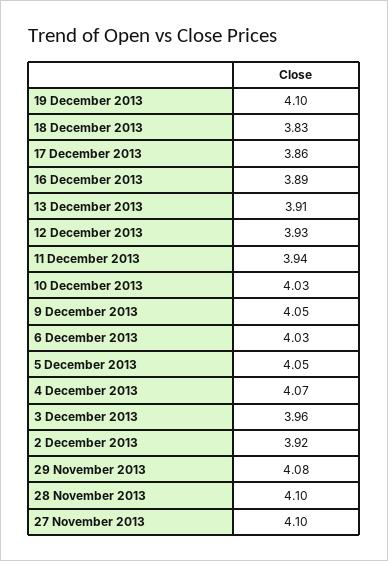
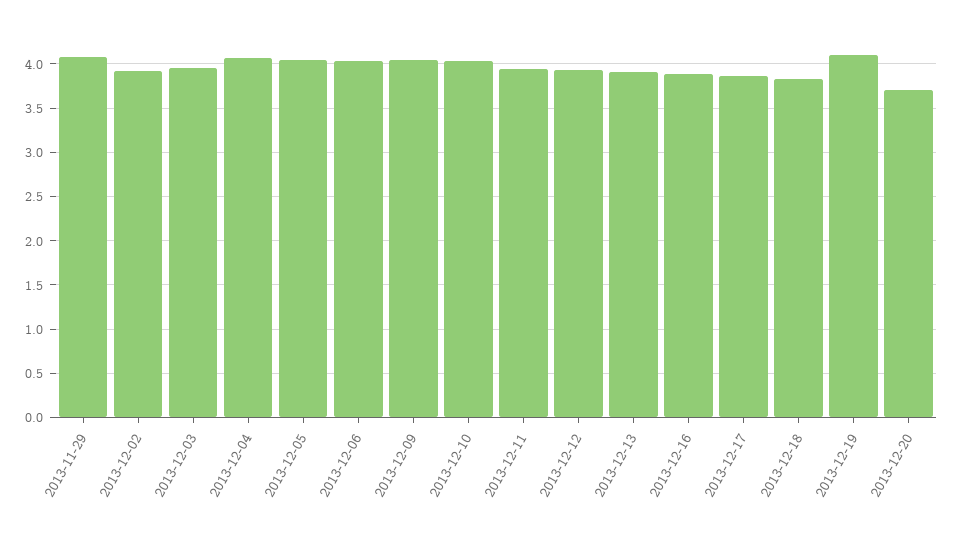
28 November 2013: 4.1 -> none
27 November 2013: 4.1 -> none
2013-12-20: none -> 3.7

